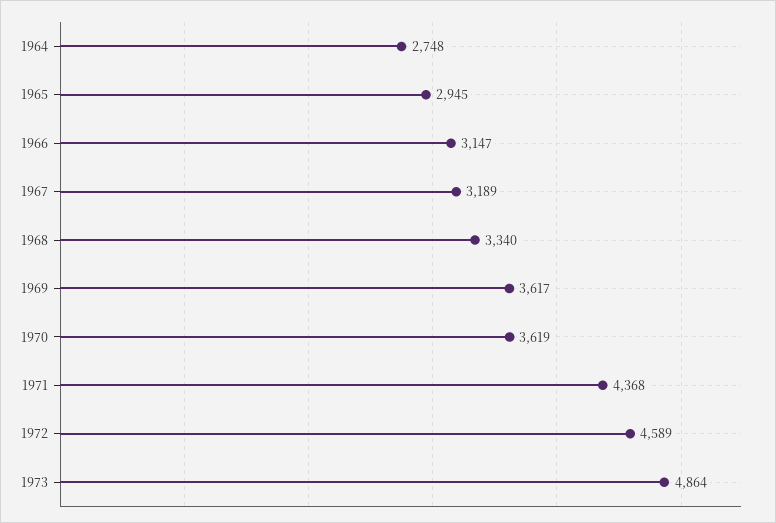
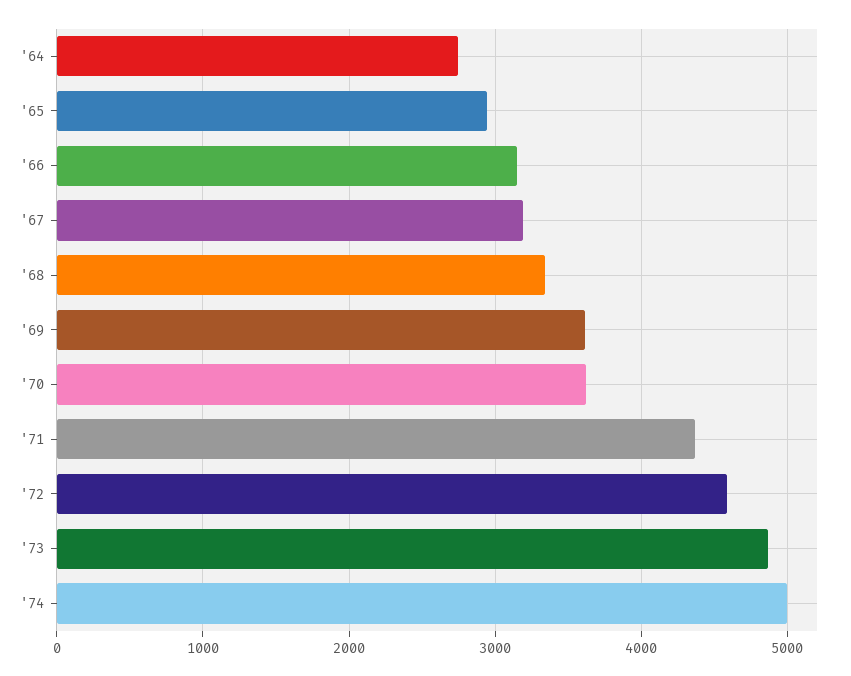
'74: none -> 5000

